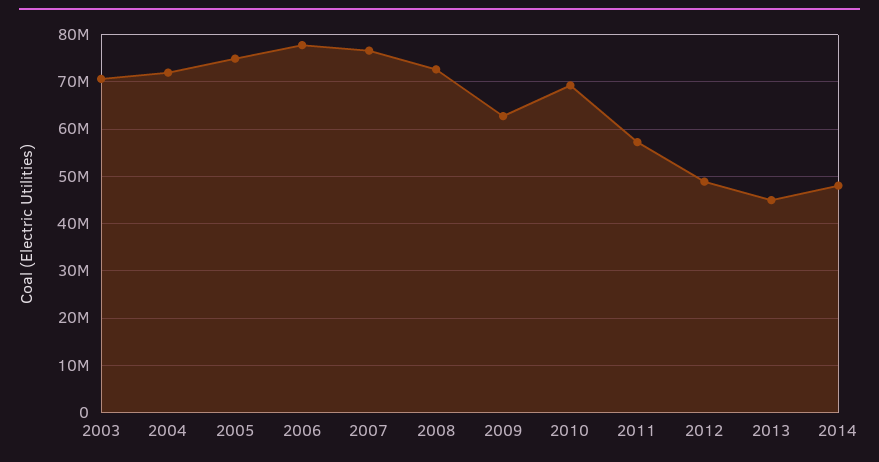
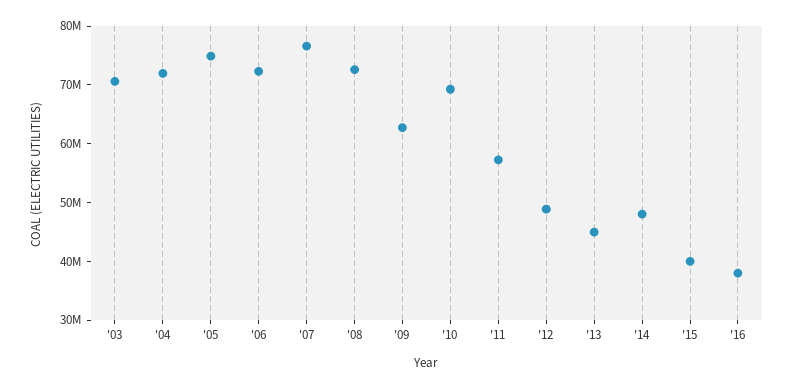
2006: 78000000 -> 72000000
'15: none -> 40000000
'16: none -> 38000000

